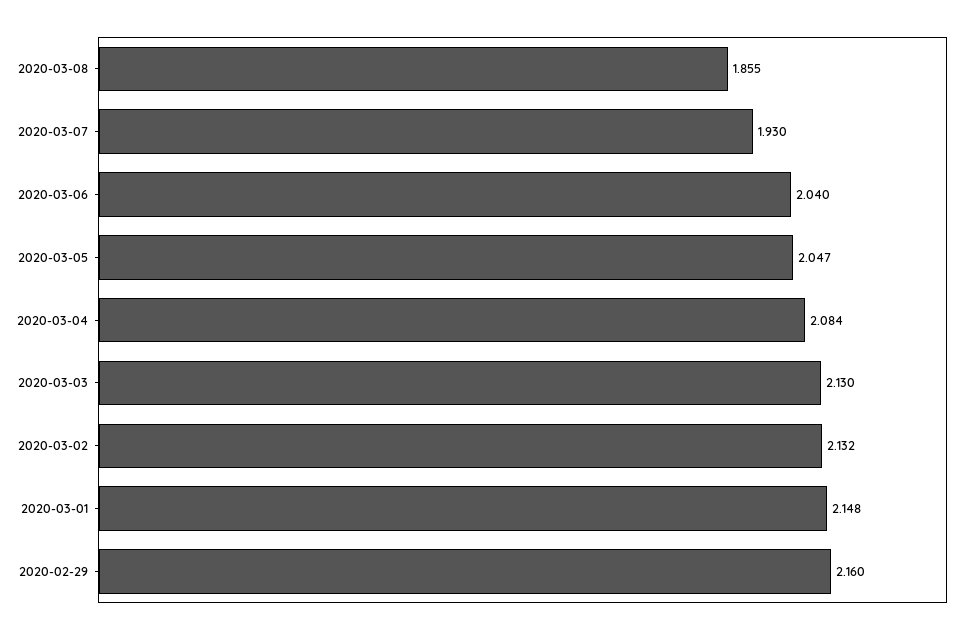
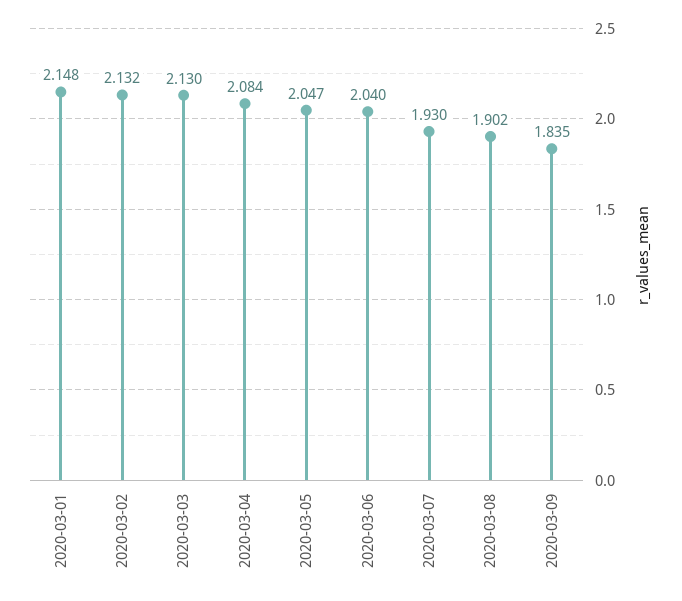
2020-03-08: 1.855 -> 1.902
2020-02-29: 2.16 -> none
2020-03-09: none -> 1.835

